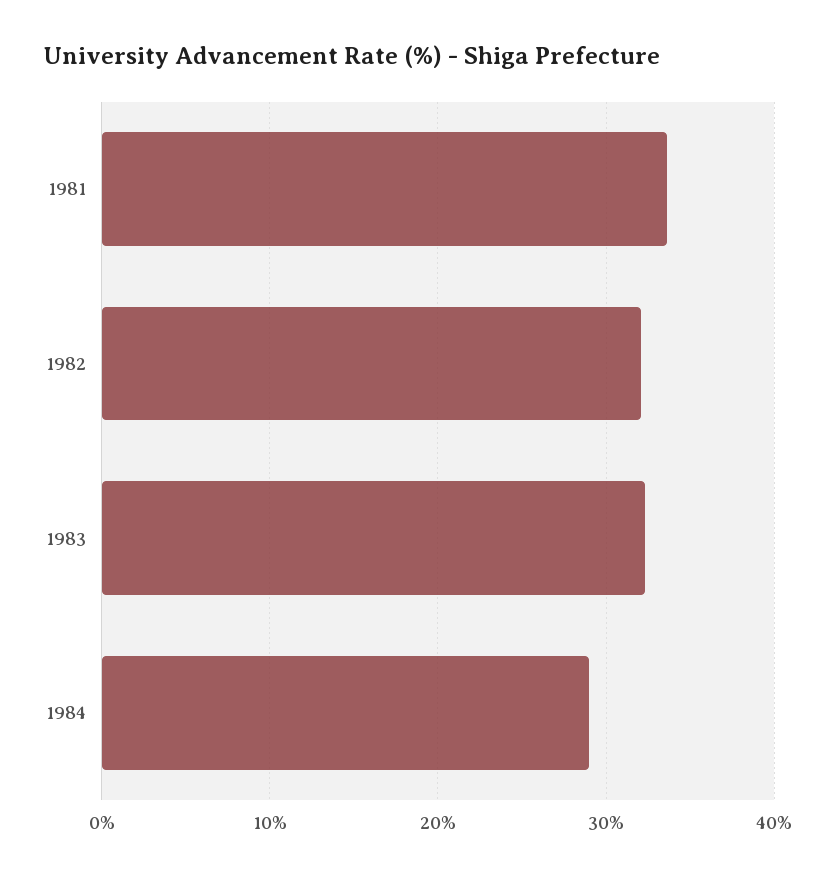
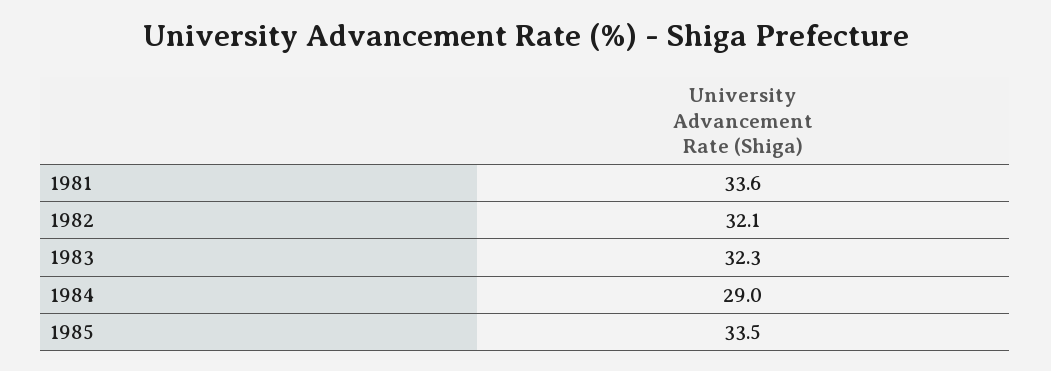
1985: none -> 33.5

